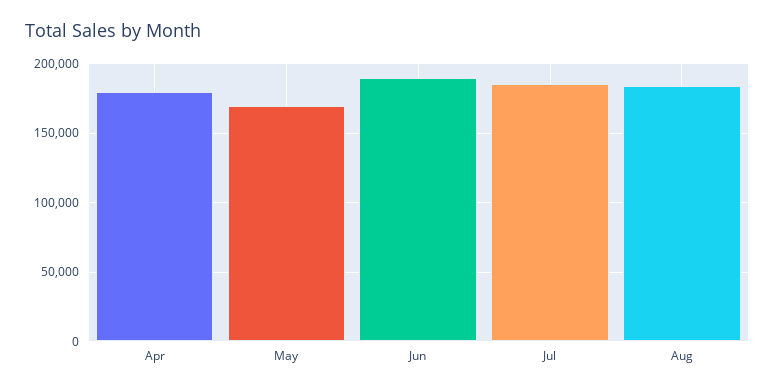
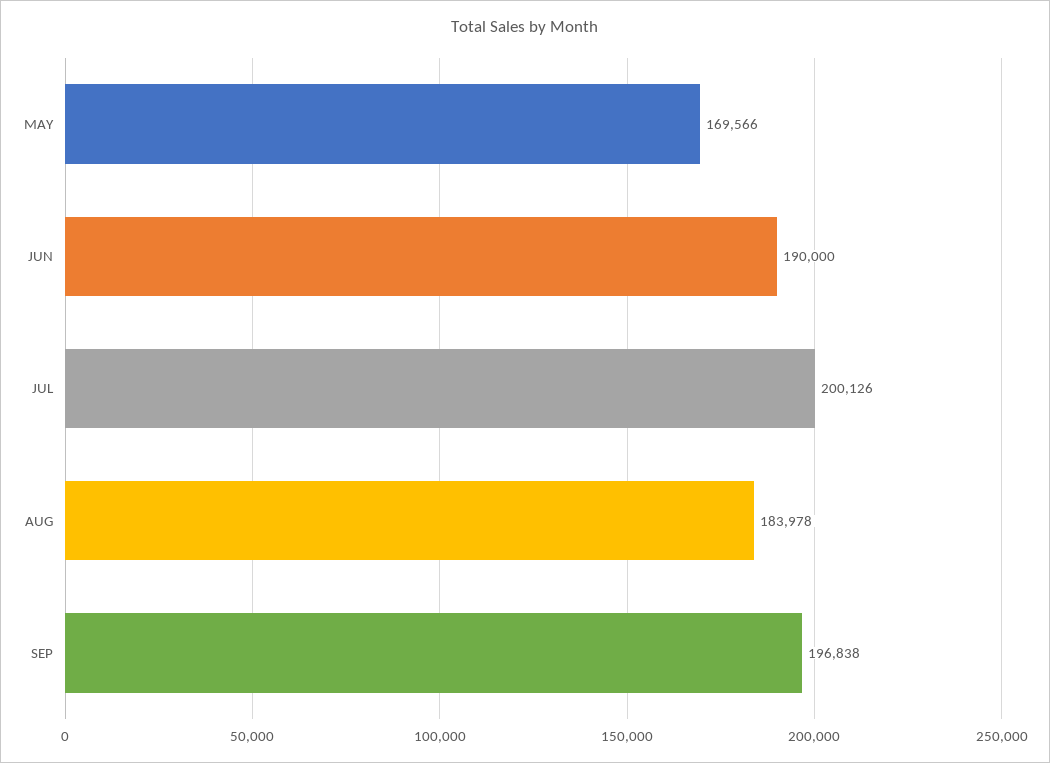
Apr: 180000 -> none
Jul: 185000 -> 200126
SEP: none -> 196838

